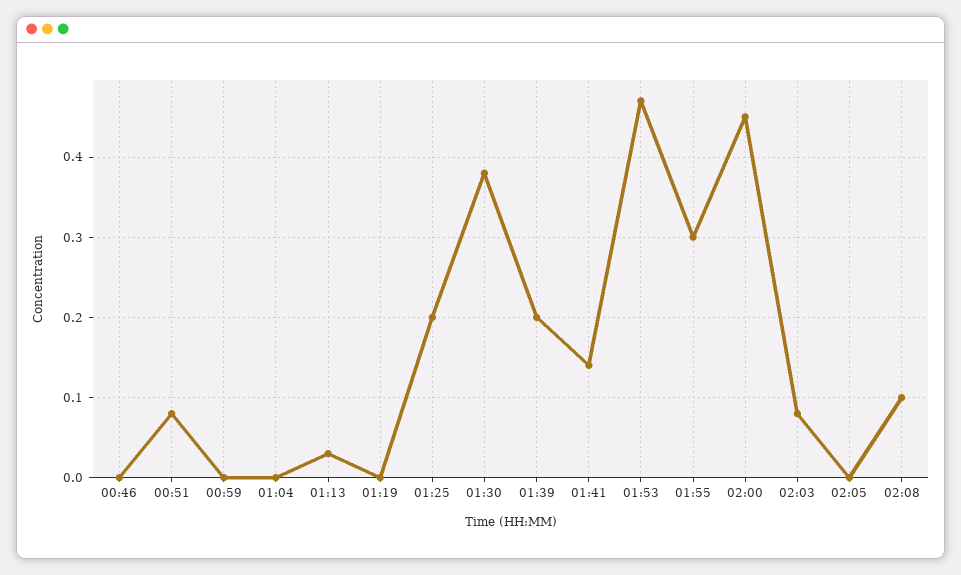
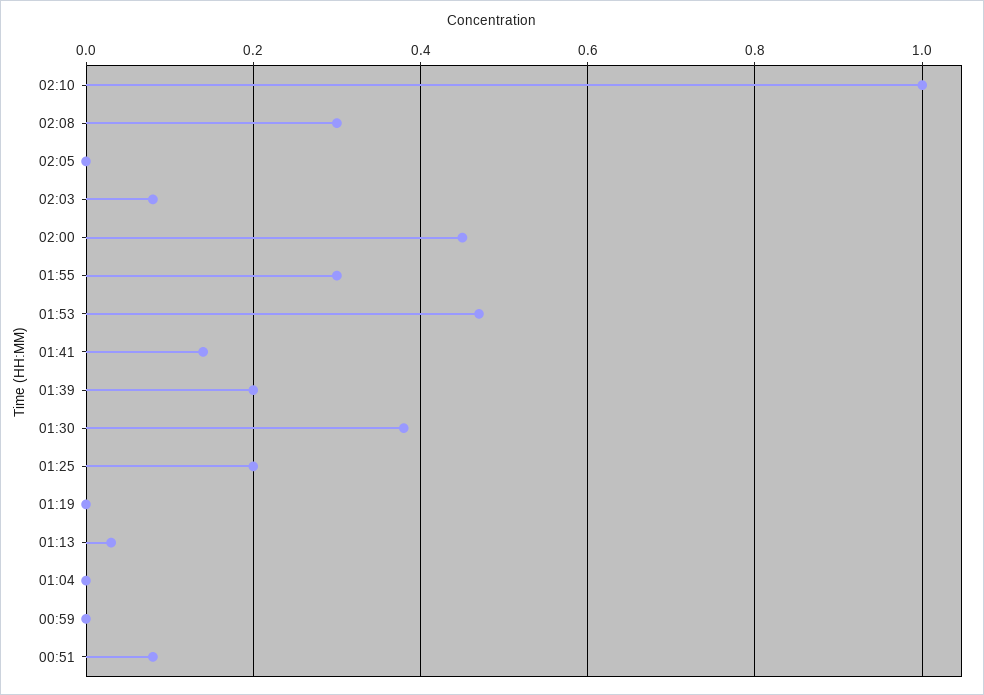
00:46: 0 -> none
02:08: 0.1 -> 0.3
02:10: none -> 1

